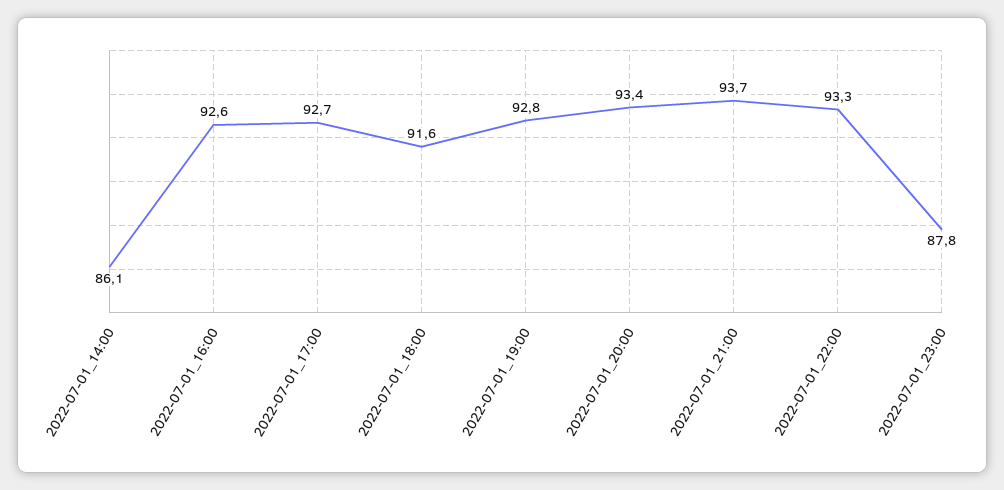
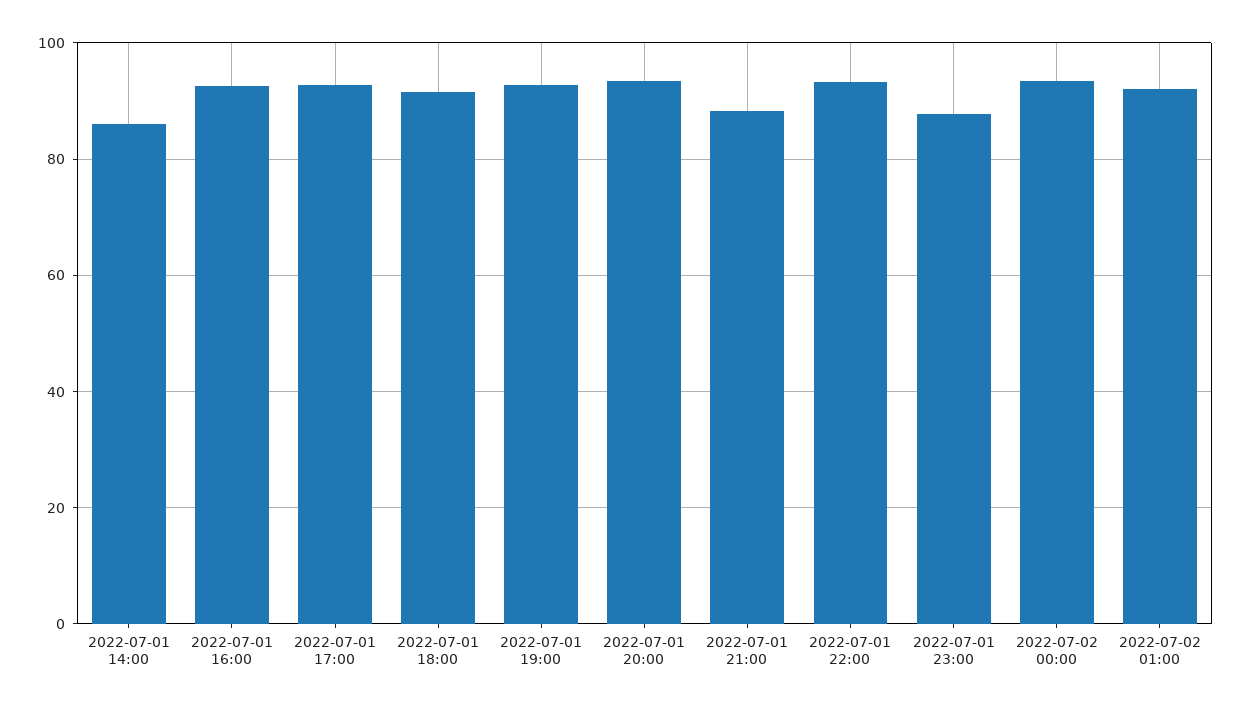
2022-07-01_21:00: 93.7 -> 88
2022-07-02 00:00: none -> 94
2022-07-02 01:00: none -> 92

